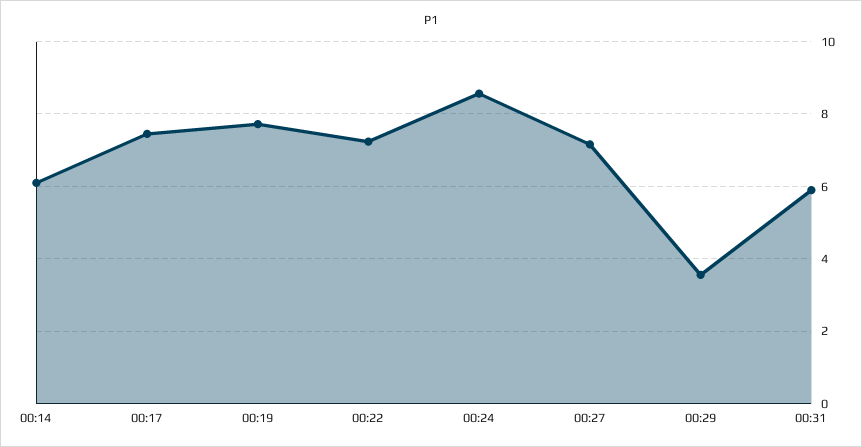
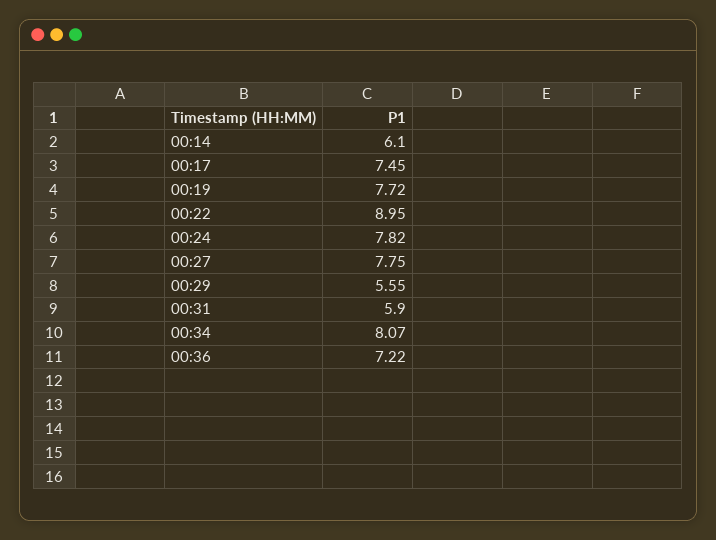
00:22: 7.2 -> 8.95
00:24: 8.6 -> 7.82
00:27: 7.2 -> 7.75
00:29: 3.6 -> 5.55
00:34: none -> 8.07
00:36: none -> 7.22

